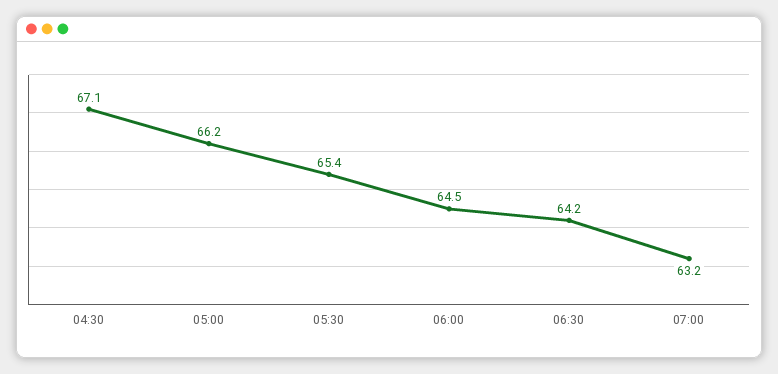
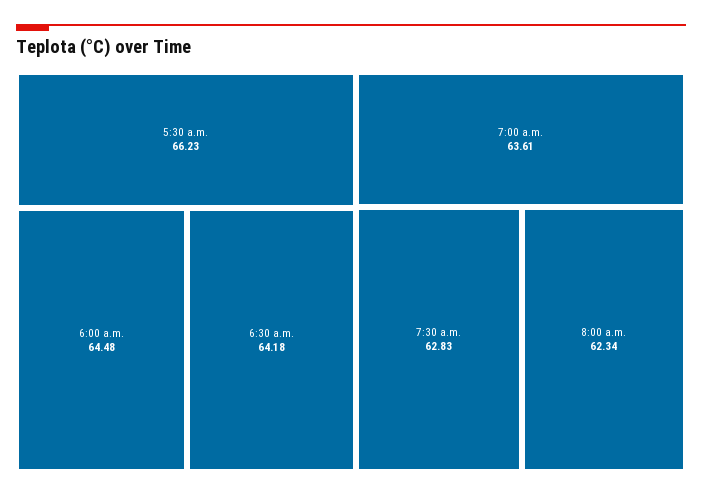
04:30: 67.1 -> none
05:00: 66.2 -> none
05:30: 65.4 -> 66.23
07:00: 63.2 -> 63.61
7:30 a.m.: none -> 62.83
8:00 a.m.: none -> 62.34

